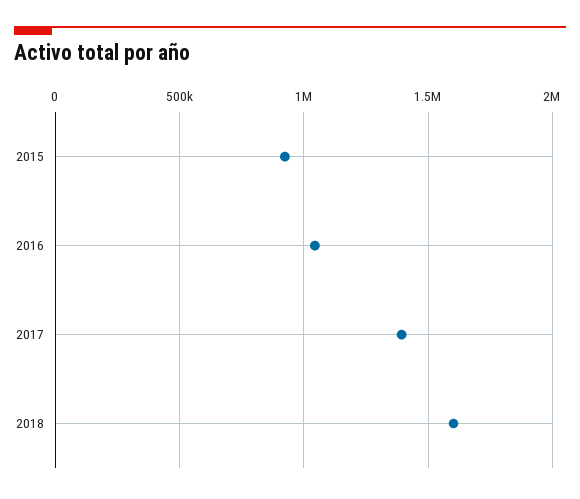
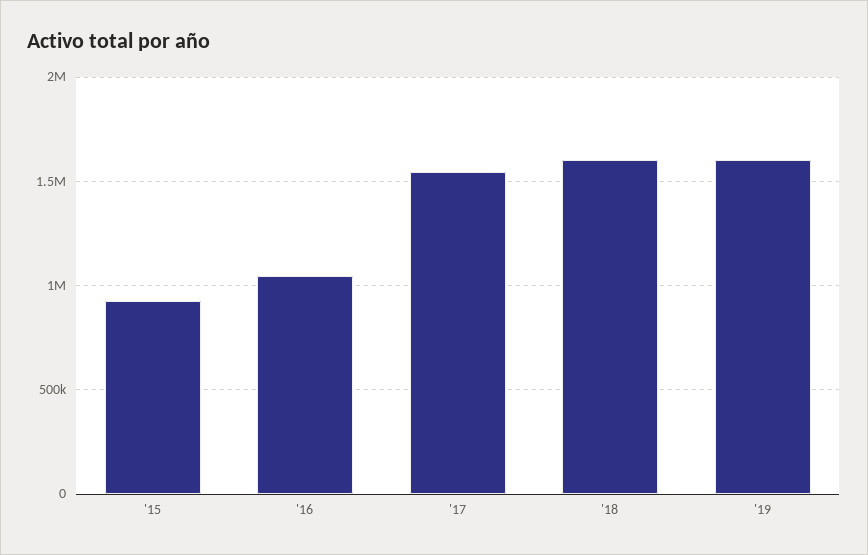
2017: 1400000 -> 1550000
'19: none -> 1600000

